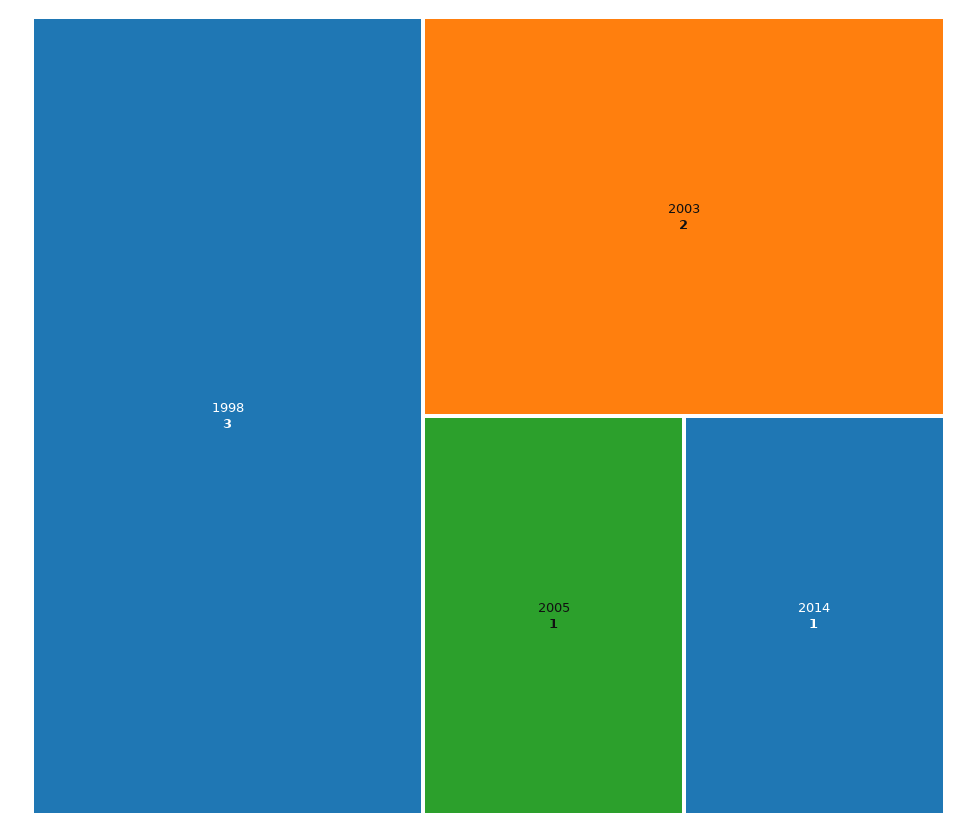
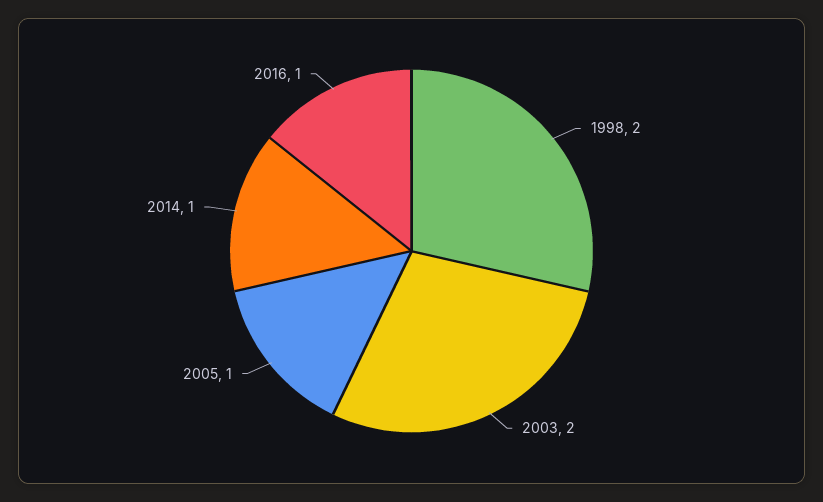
1998: 3 -> 2
2016: none -> 1

